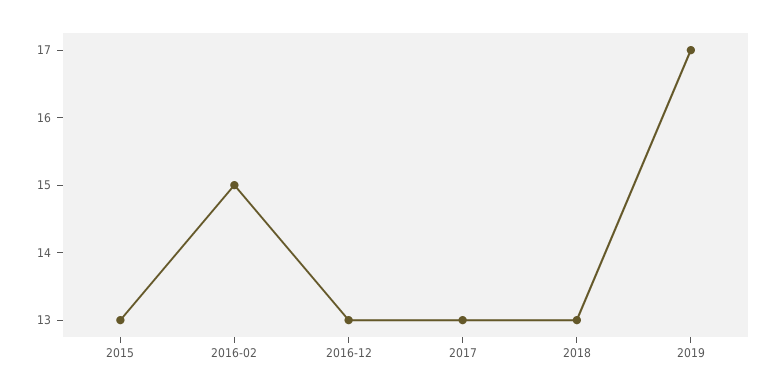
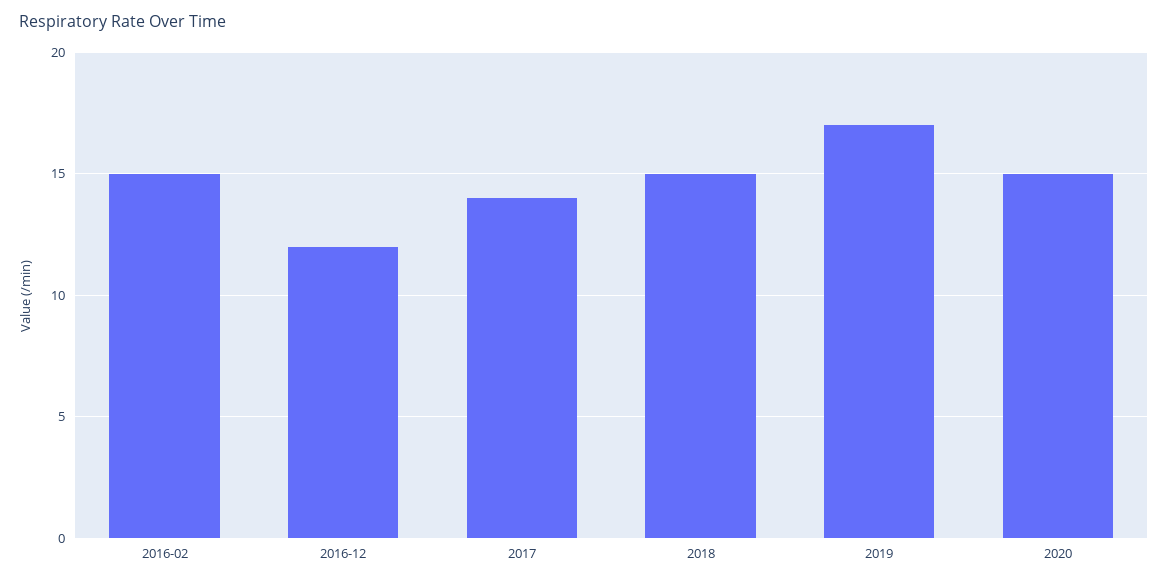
2015: 13 -> none
2016-12: 13 -> 12
2017: 13 -> 14
2018: 13 -> 15
2020: none -> 15

